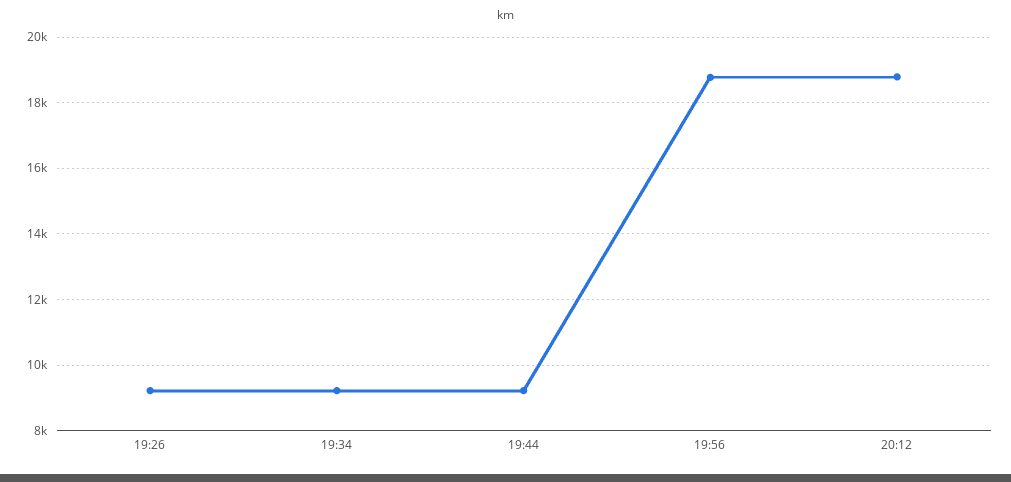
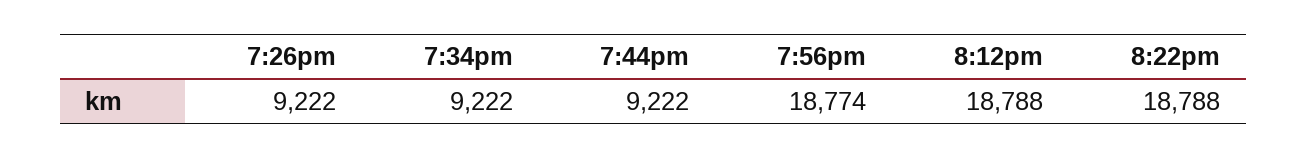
8:22pm: none -> 18788

